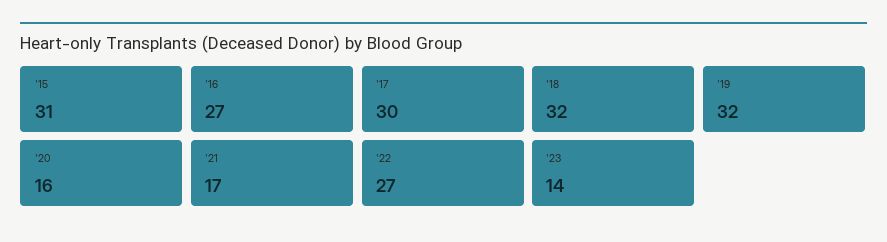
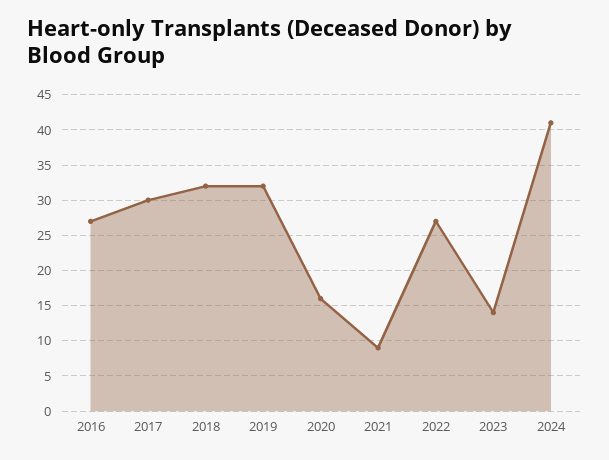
'15: 31 -> none
'21: 17 -> 9
2024: none -> 41

